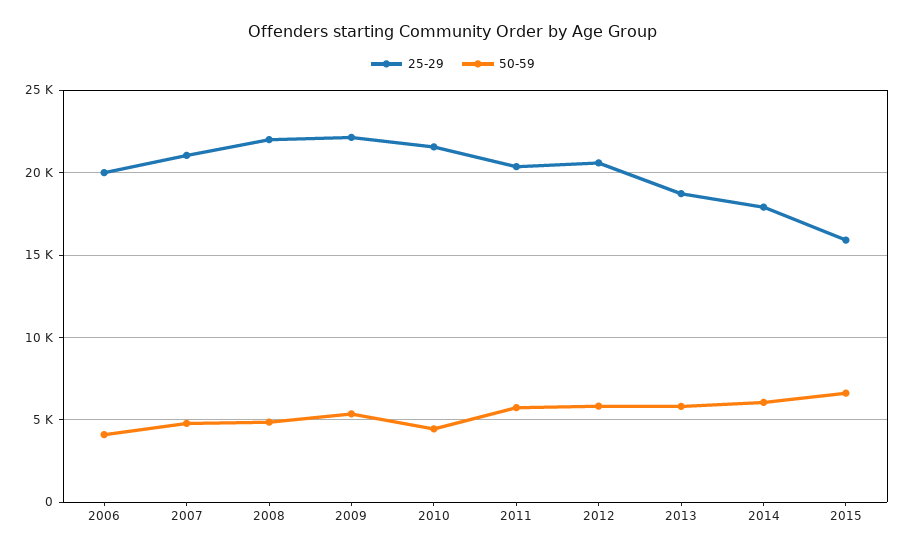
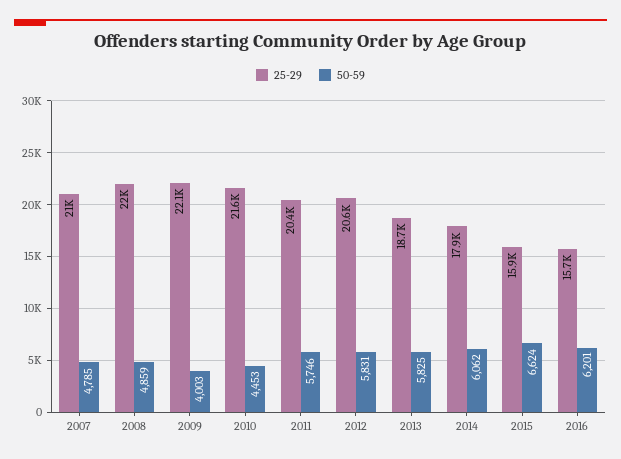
25-29, 2006: 20000 -> none
50-59, 2006: 4000 -> none
50-59, 2009: 5500 -> 4003
25-29, 2016: none -> 15700
50-59, 2016: none -> 6201

